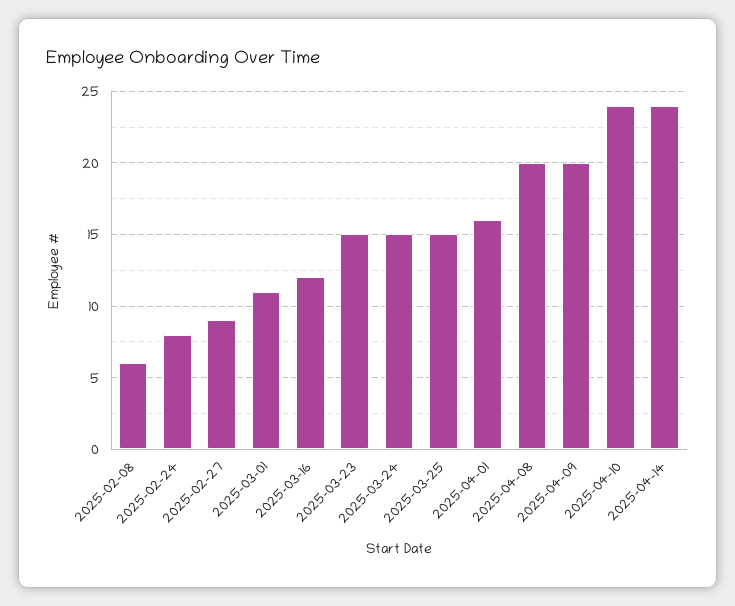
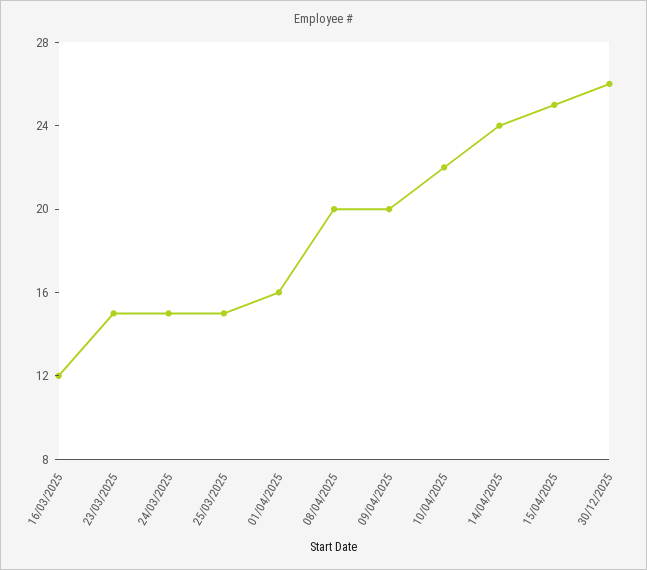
2025-02-08: 6 -> none
2025-02-24: 8 -> none
2025-02-27: 9 -> none
2025-03-01: 11 -> none
2025-04-10: 24 -> 22
15/04/2025: none -> 25
30/12/2025: none -> 26

